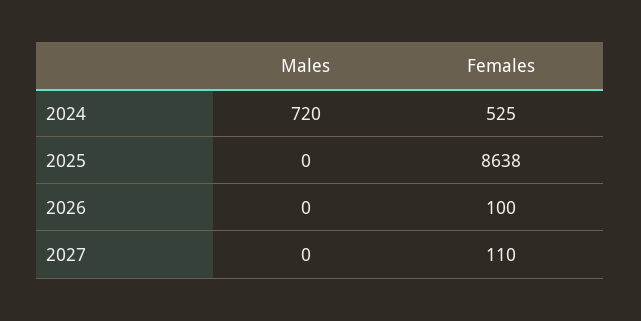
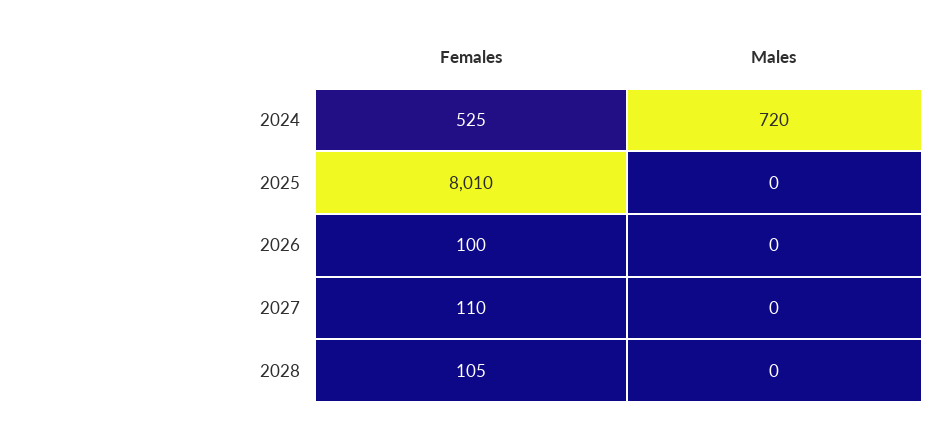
Females, 2025: 8638 -> 8010
Females, 2028: none -> 105
Males, 2028: none -> 0

